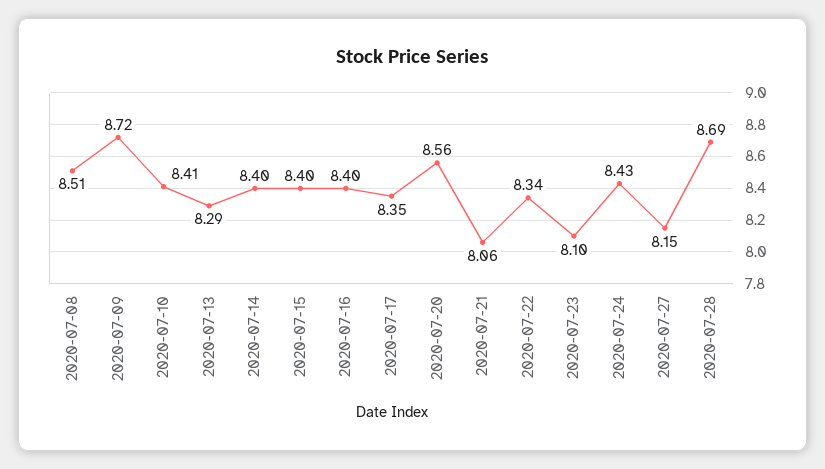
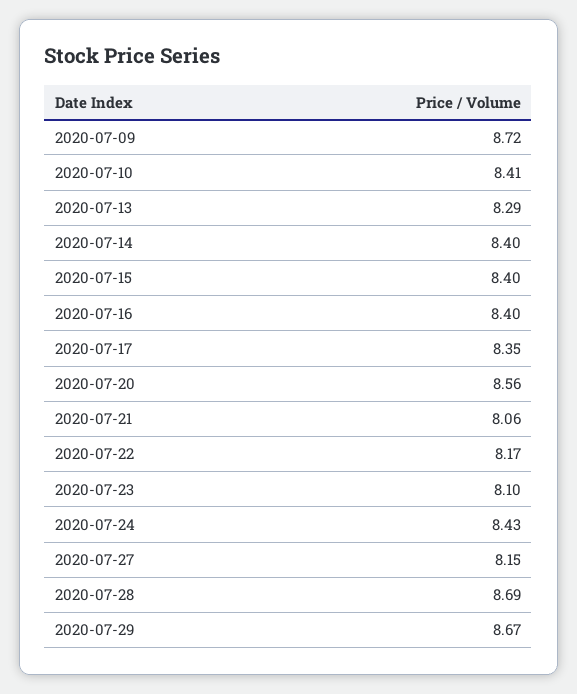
2020-07-08: 8.51 -> none
2020-07-22: 8.34 -> 8.17
2020-07-29: none -> 8.67

